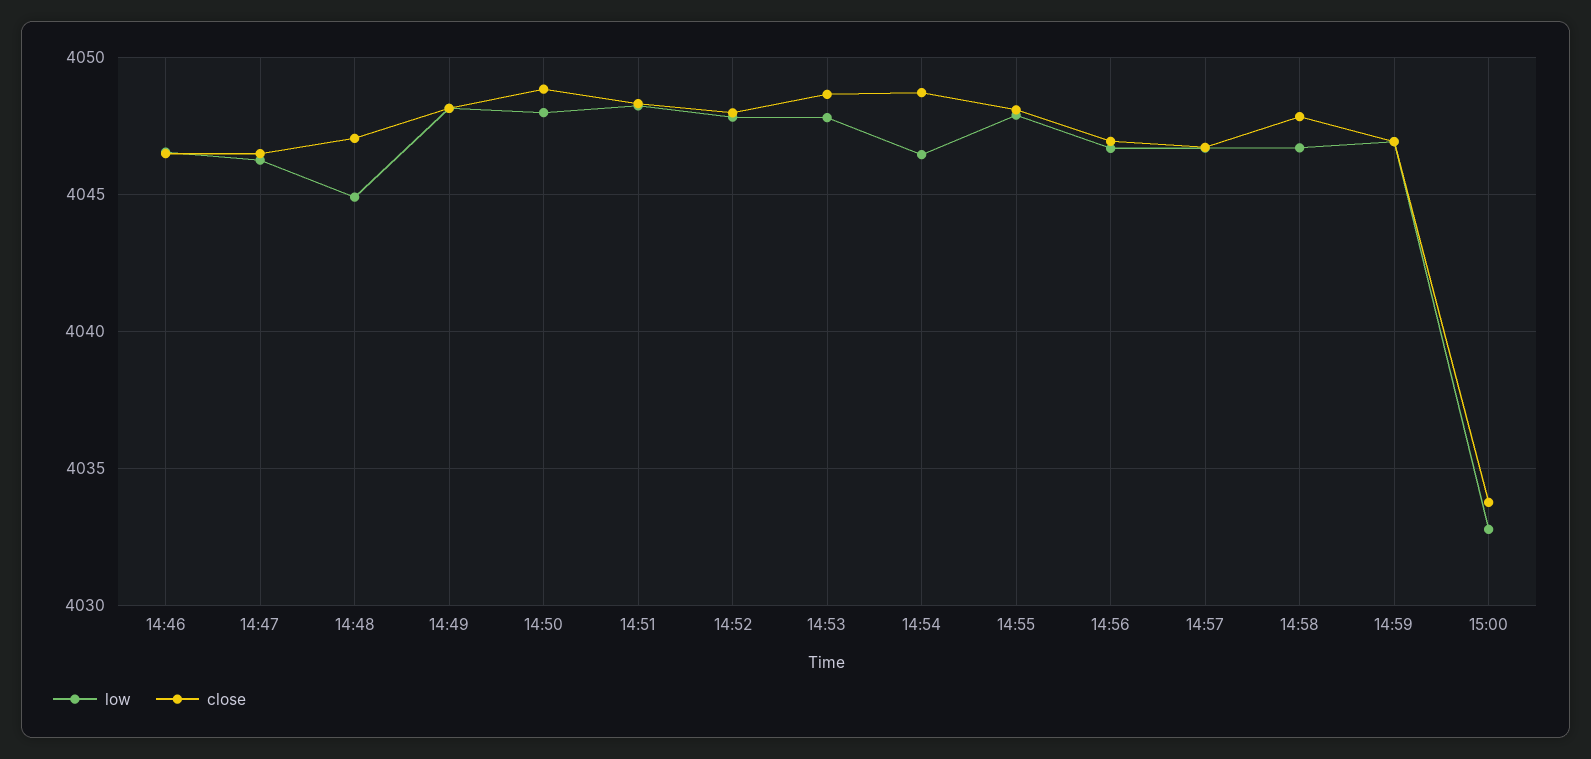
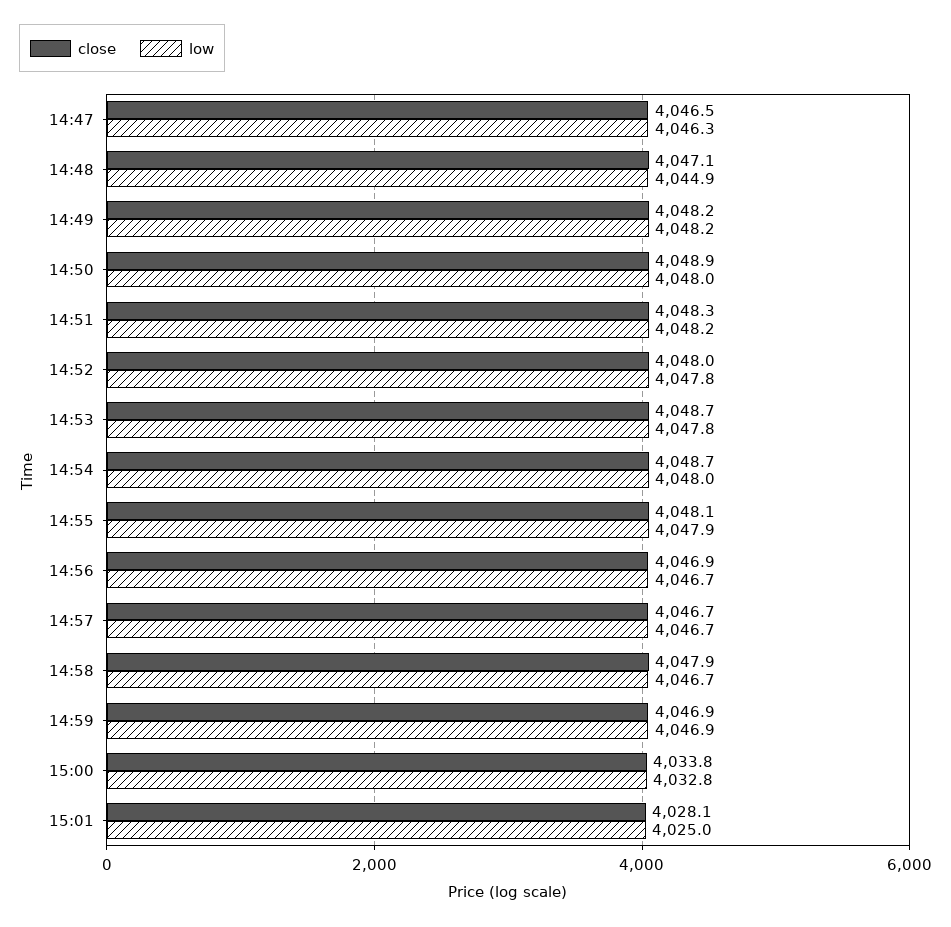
low, 14:46: 4046.5 -> none
close, 14:46: 4046.5 -> none
low, 14:54: 4046.5 -> 4048
close, 15:01: none -> 4028.1
low, 15:01: none -> 4025

